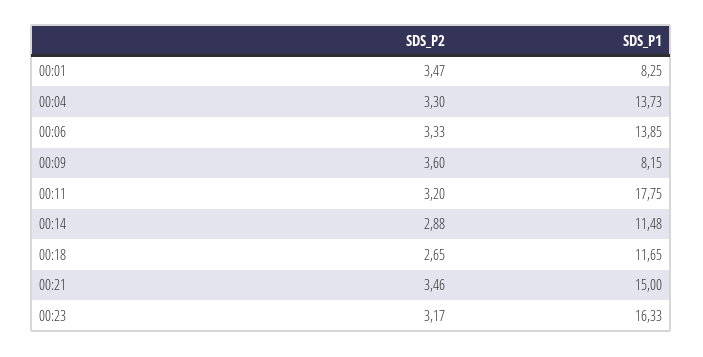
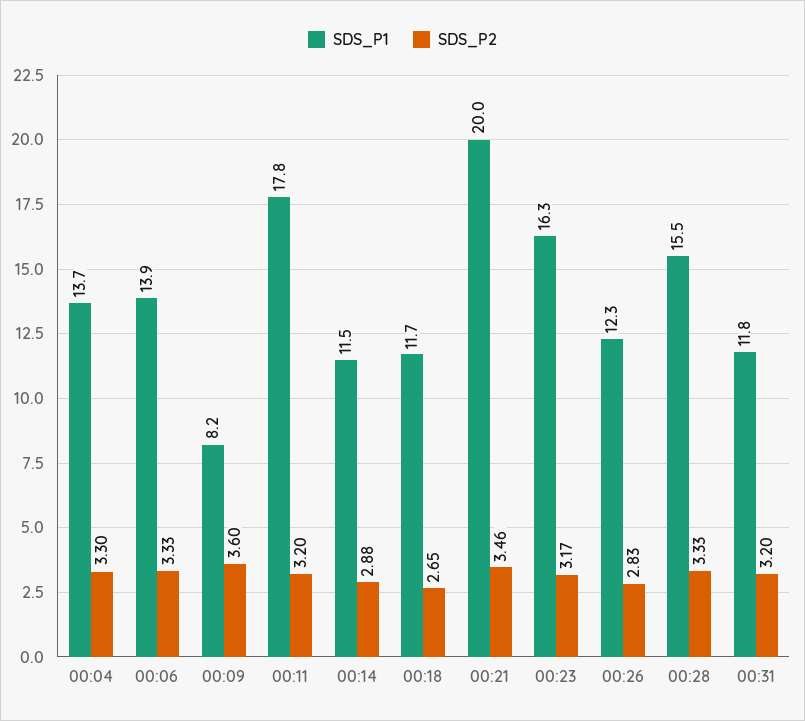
SDS_P2, 00:01: 3.47 -> none
SDS_P1, 00:01: 8.25 -> none
SDS_P1, 00:21: 15 -> 20
SDS_P1, 00:26: none -> 12.3
SDS_P2, 00:26: none -> 2.83
SDS_P1, 00:28: none -> 15.5
SDS_P2, 00:28: none -> 3.33
SDS_P1, 00:31: none -> 11.8
SDS_P2, 00:31: none -> 3.2

